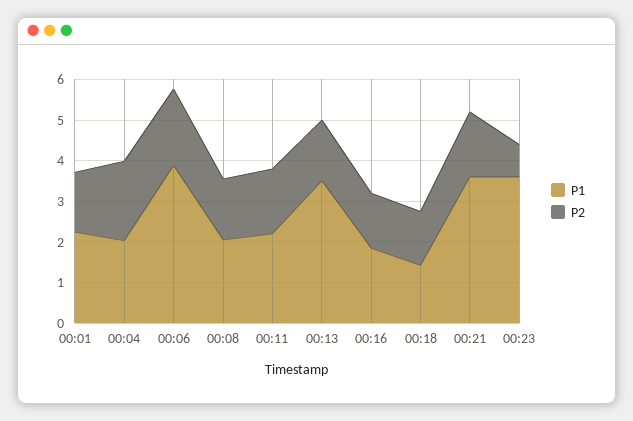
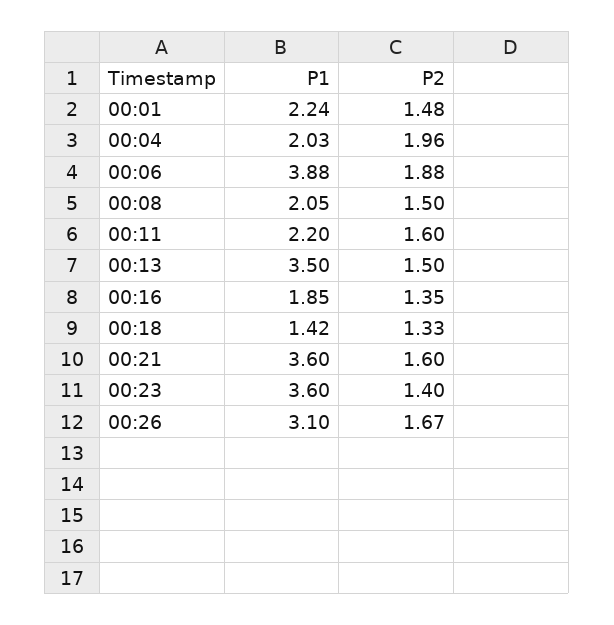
P2, 00:23: 0.8 -> 1.4
P1, 00:26: none -> 3.1
P2, 00:26: none -> 1.67

